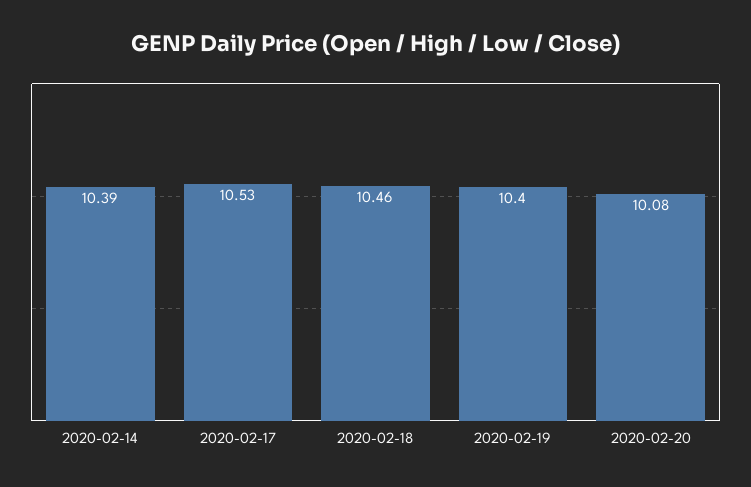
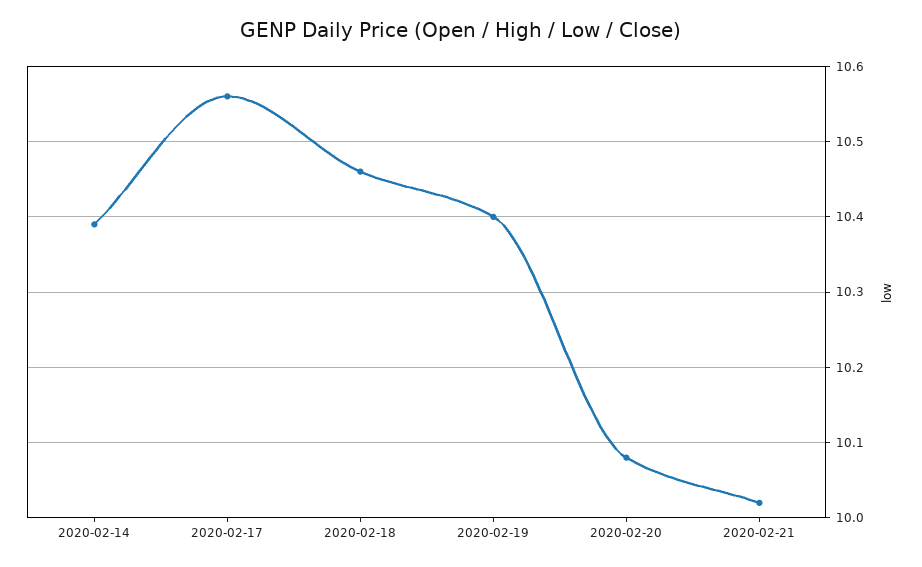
2020-02-17: 10.53 -> 10.56
2020-02-21: none -> 10.02

